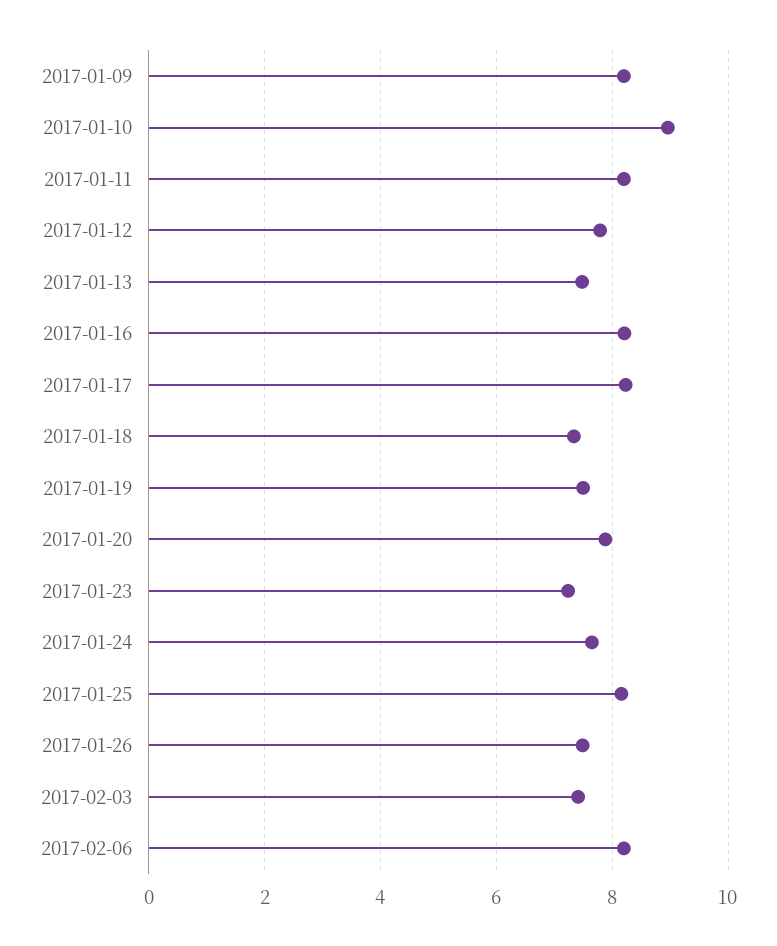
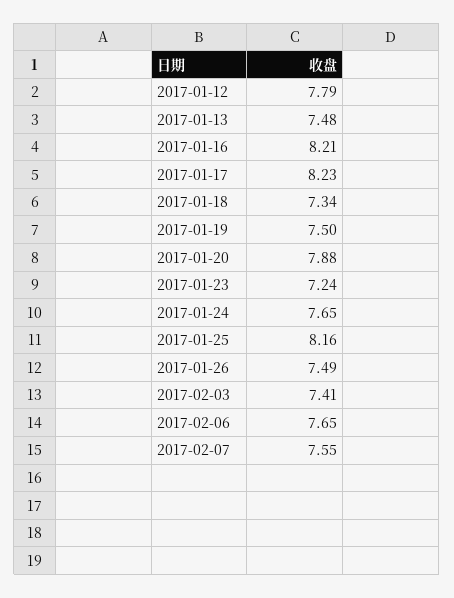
2017-01-09: 8.2 -> none
2017-01-10: 9 -> none
2017-01-11: 8.2 -> none
2017-02-06: 8.2 -> 7.65
2017-02-07: none -> 7.55

